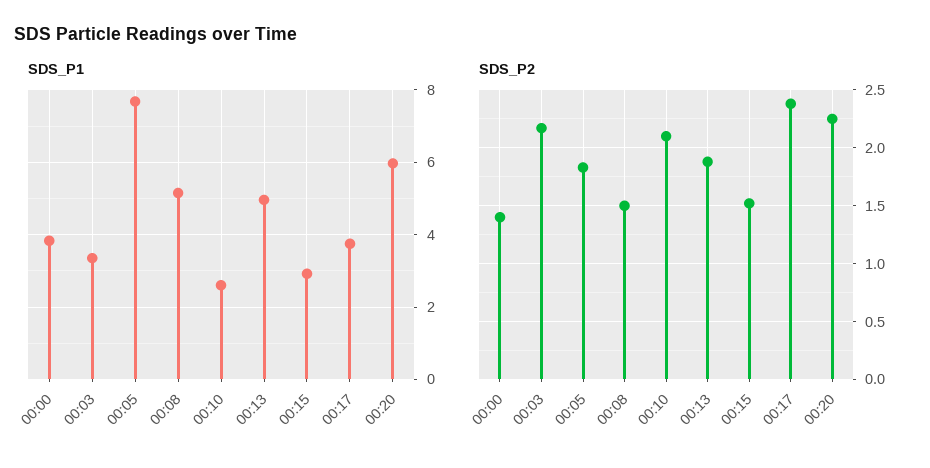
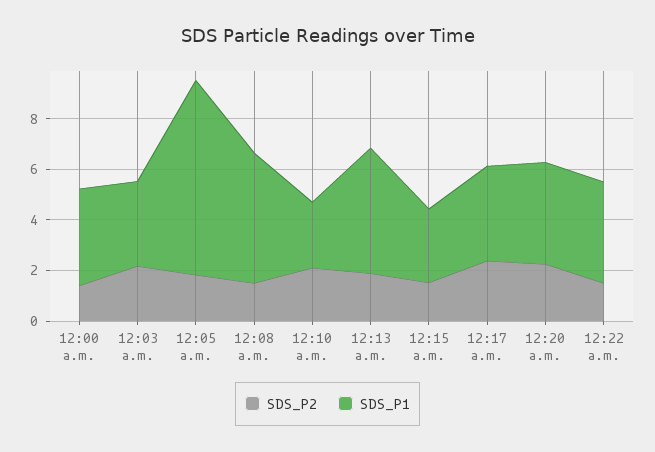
SDS_P1, 00:20: 6 -> 4
SDS_P2, 12:22 a.m.: none -> 1.5
SDS_P1, 12:22 a.m.: none -> 4

